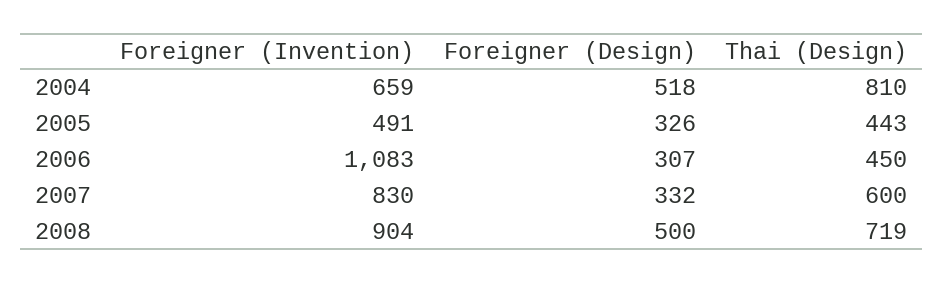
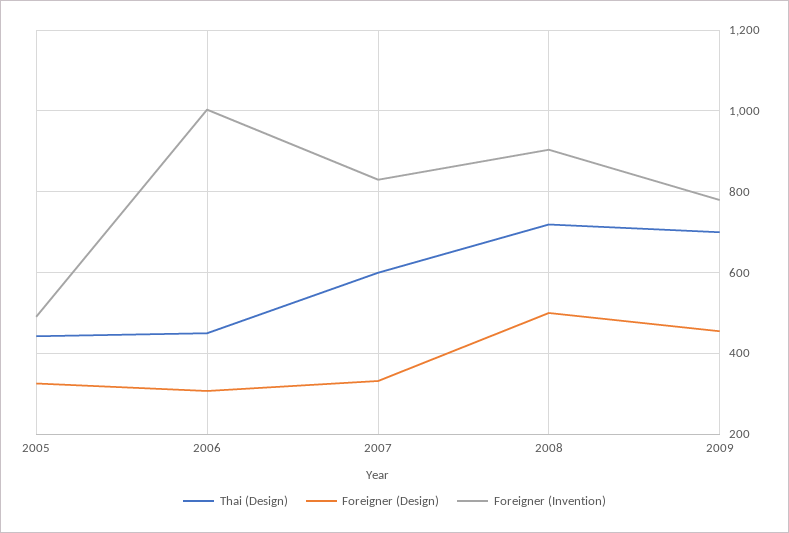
Foreigner (Invention), 2004: 659 -> none
Foreigner (Design), 2004: 518 -> none
Thai (Design), 2004: 810 -> none
Foreigner (Invention), 2006: 1083 -> 1000
Thai (Design), 2009: none -> 700
Foreigner (Design), 2009: none -> 460
Foreigner (Invention), 2009: none -> 780

